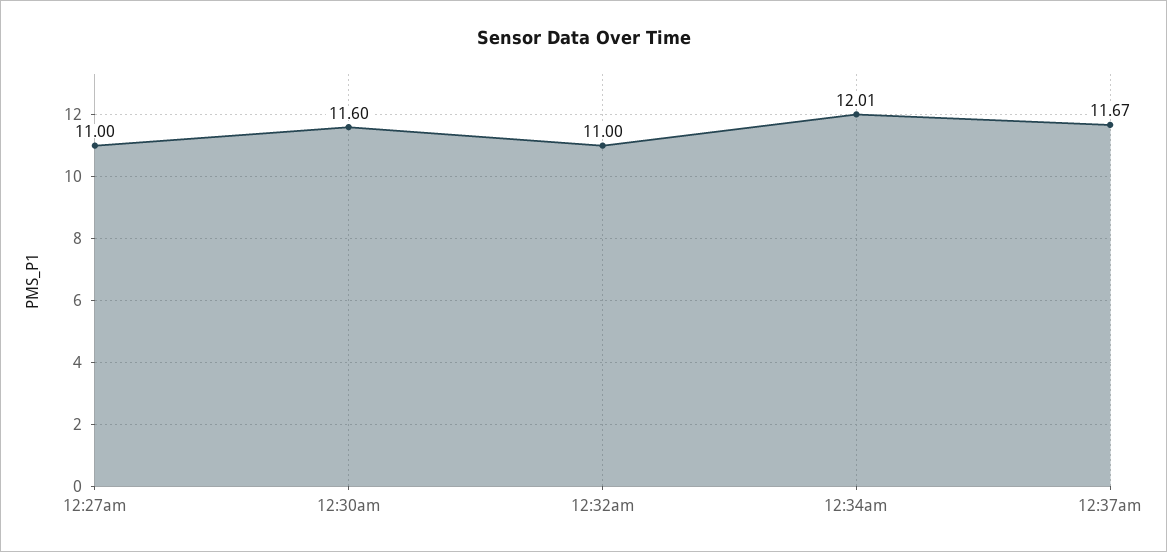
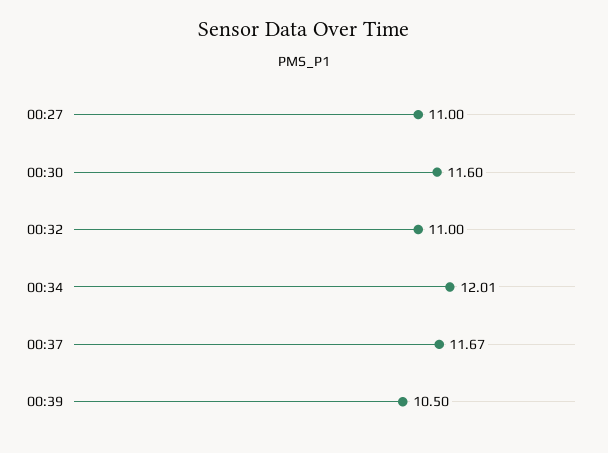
00:39: none -> 10.5

